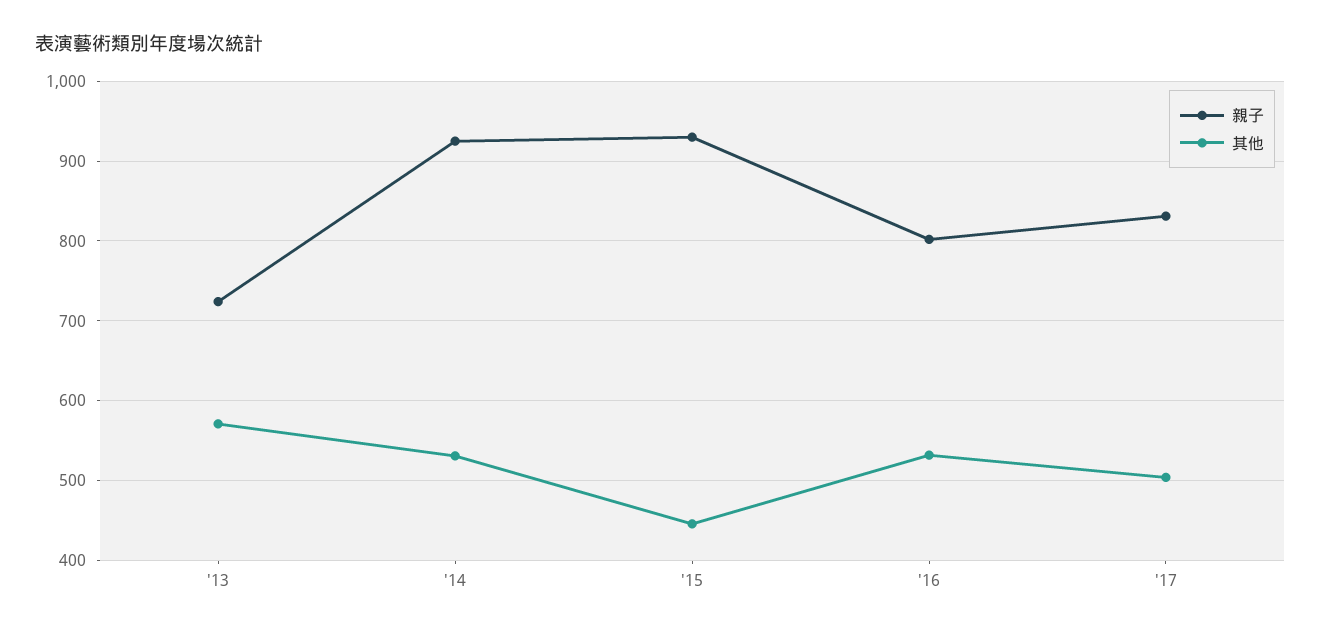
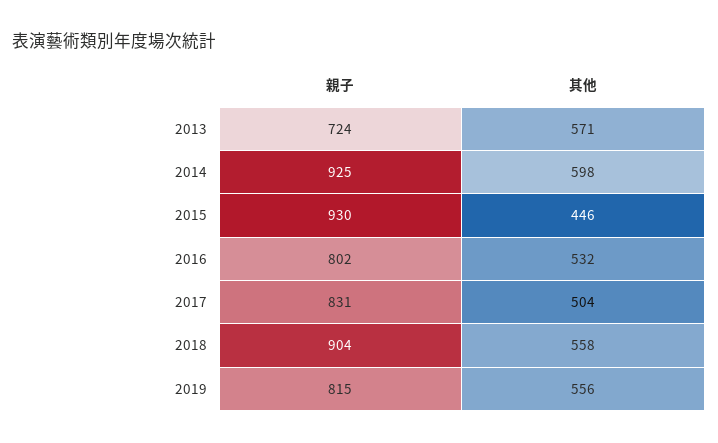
其他, '14: 530 -> 598
親子, 2018: none -> 904
其他, 2018: none -> 558
親子, 2019: none -> 815
其他, 2019: none -> 556

